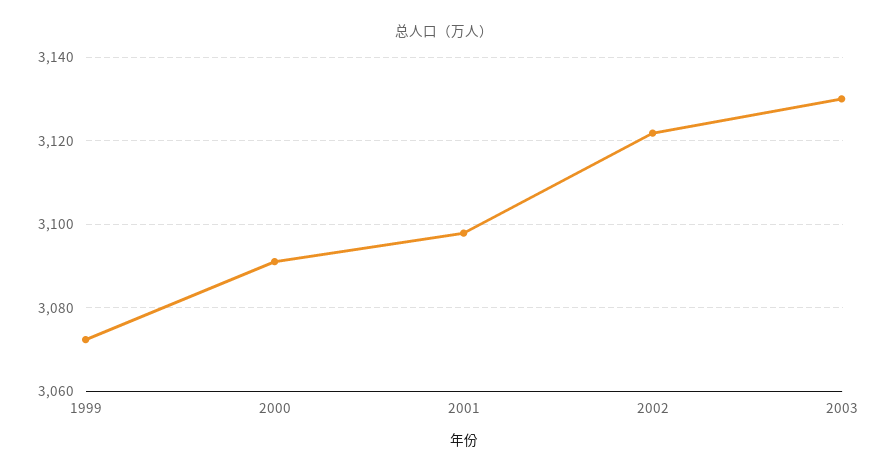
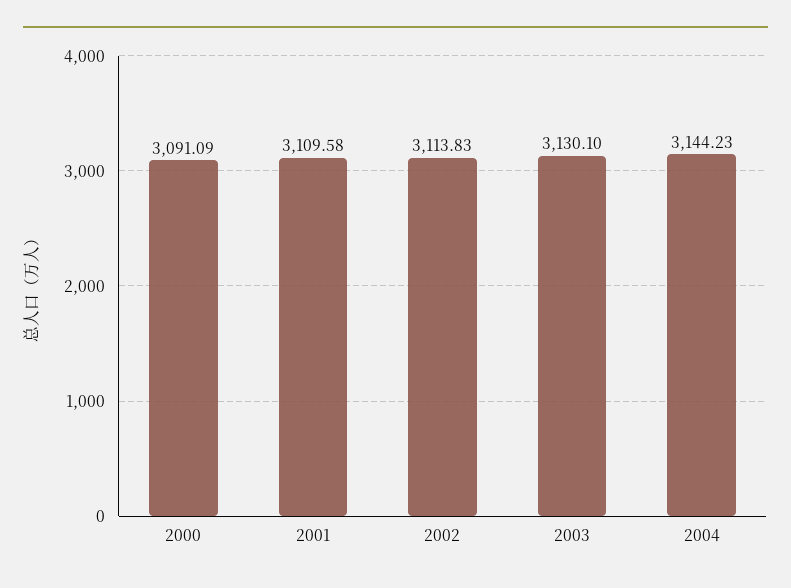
1999: 3072 -> none
2001: 3098 -> 3109.58
2002: 3122 -> 3113.83
2004: none -> 3144.23

